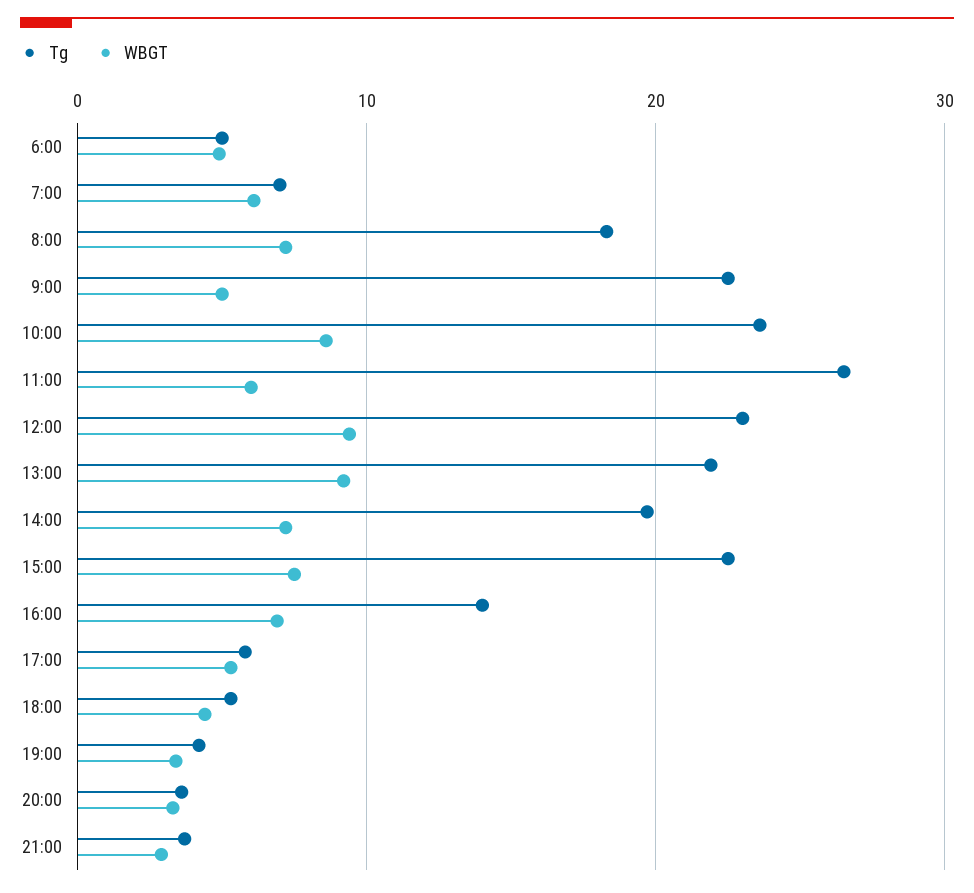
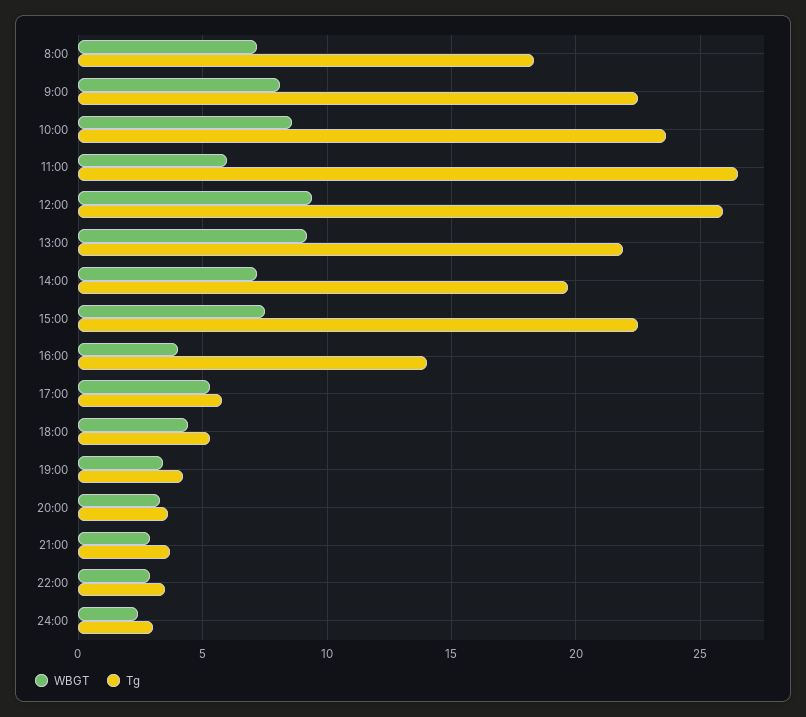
Tg, 6:00: 5 -> none
WBGT, 6:00: 5 -> none
Tg, 7:00: 7 -> none
WBGT, 7:00: 6 -> none
WBGT, 9:00: 5 -> 8
Tg, 12:00: 23 -> 26
WBGT, 16:00: 7 -> 4
WBGT, 22:00: none -> 3
Tg, 22:00: none -> 3.5
WBGT, 24:00: none -> 2.5
Tg, 24:00: none -> 3

